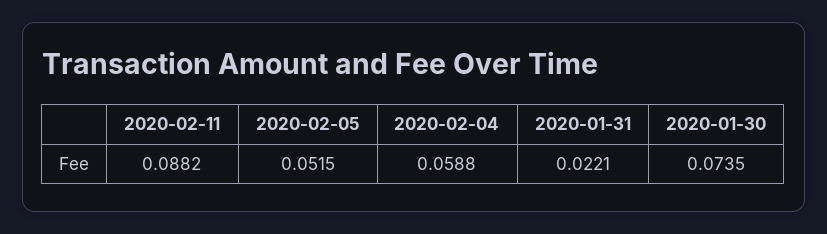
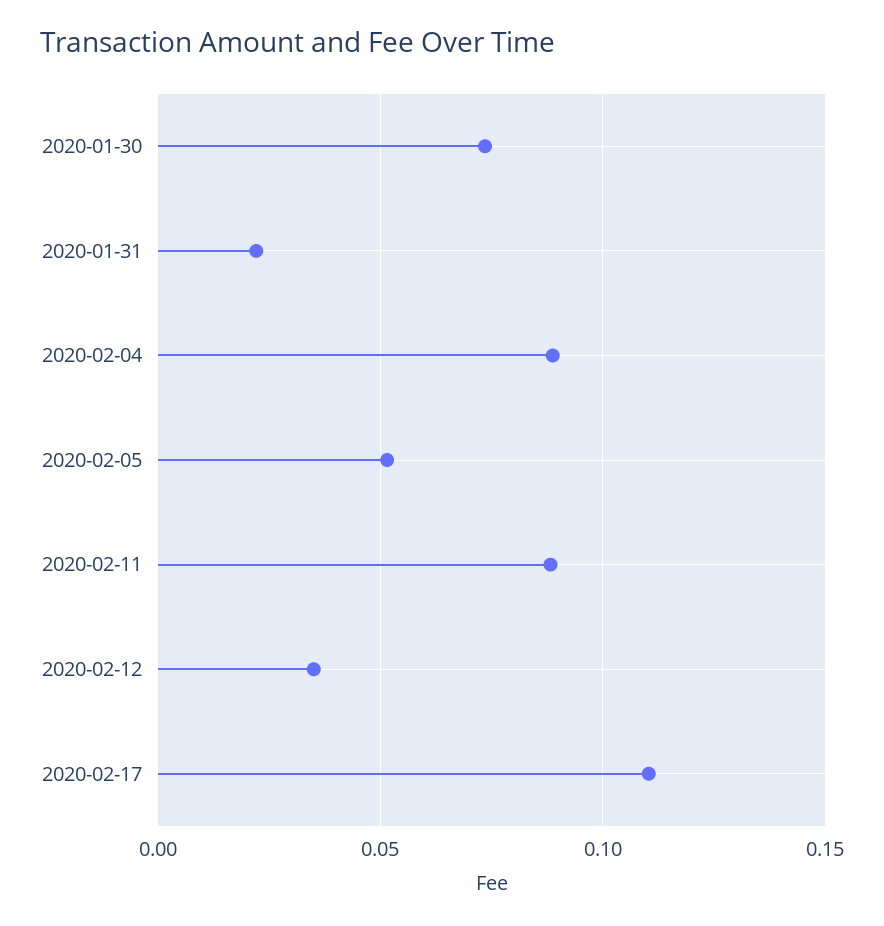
2020-02-04: 0.0588 -> 0.09
2020-02-12: none -> 0.035
2020-02-17: none -> 0.11

